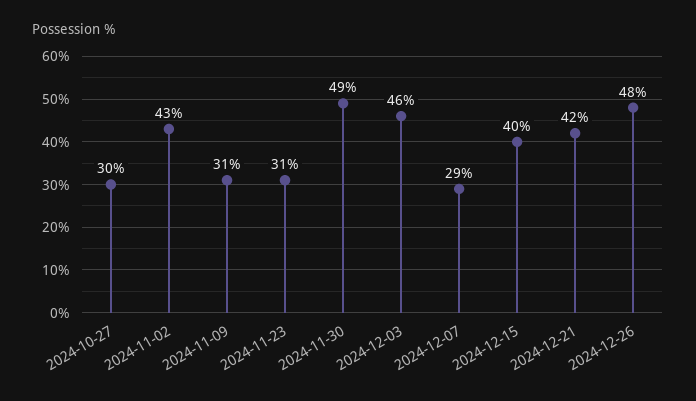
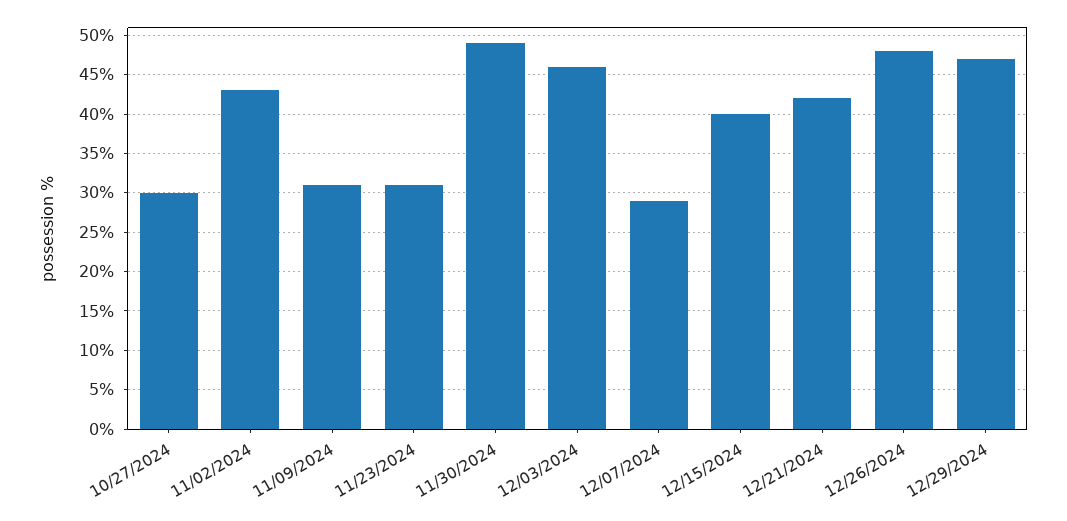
12/29/2024: none -> 47

